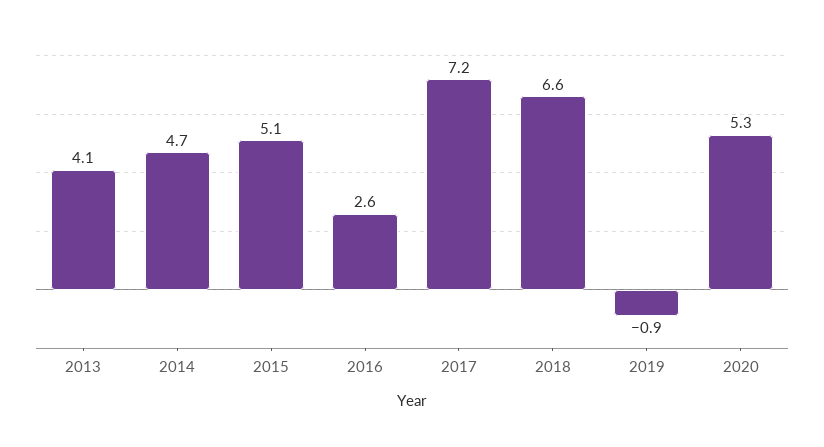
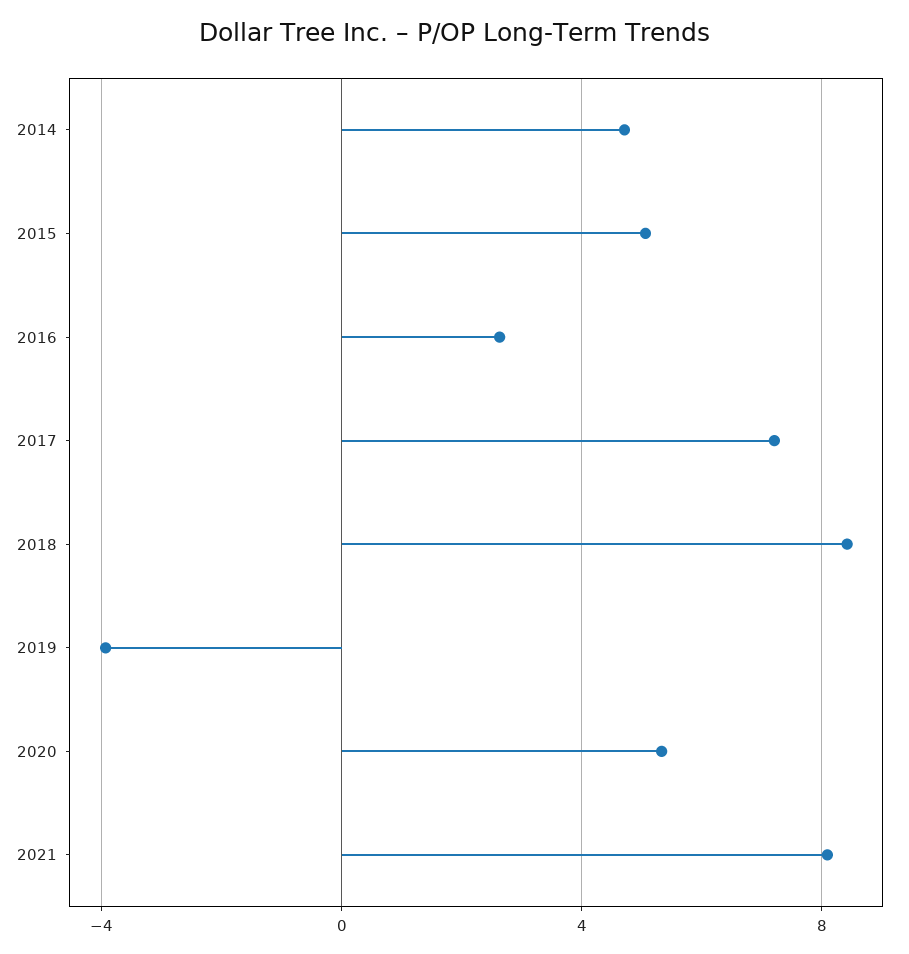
2013: 4.1 -> none
2018: 6.6 -> 8.5
2019: -0.9 -> -4
2021: none -> 8

